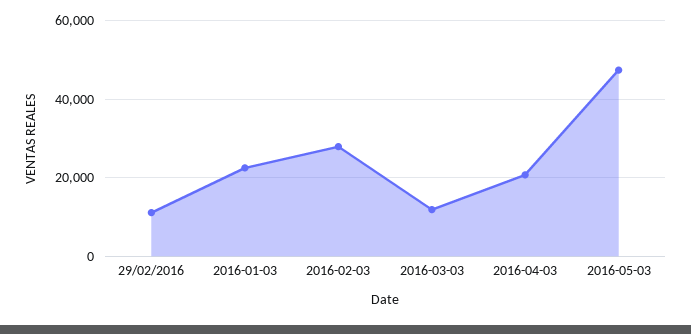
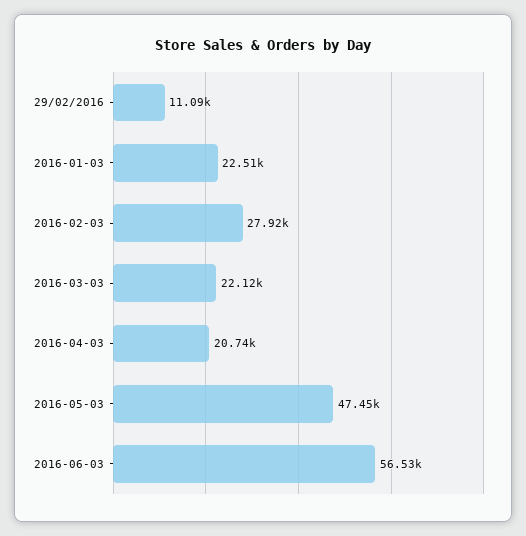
2016-03-03: 12000 -> 22120
2016-06-03: none -> 56530

